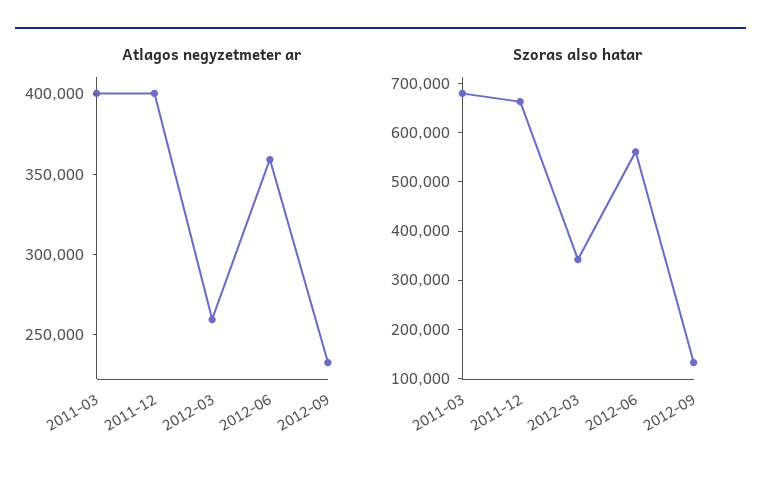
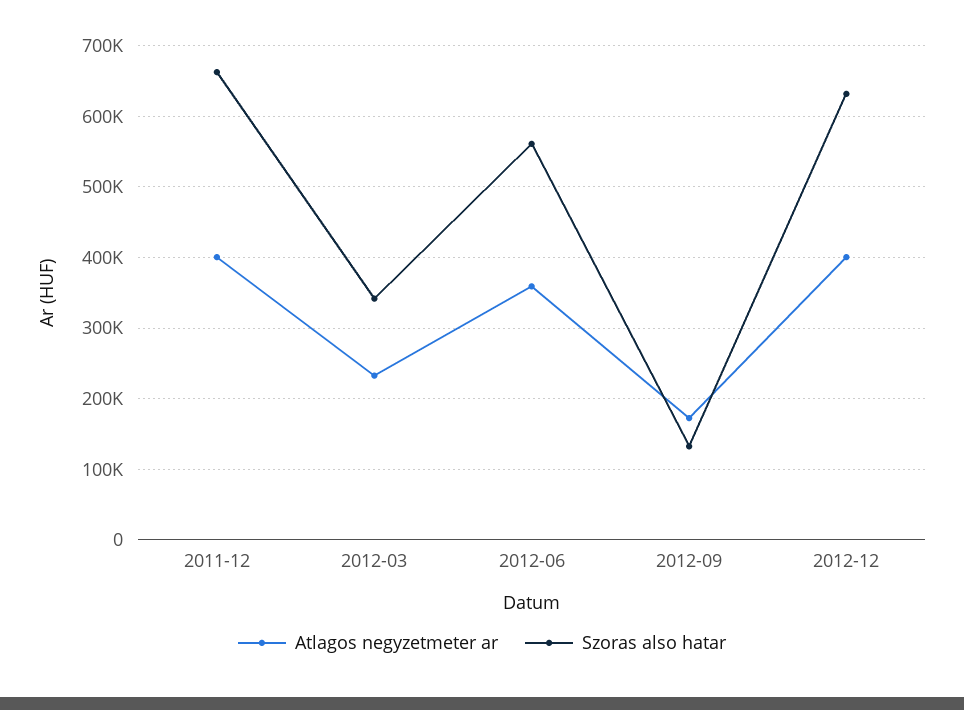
Atlagos negyzetmeter ar, 2011-03: 400000 -> none
Atlagos negyzetmeter ar, 2012-03: 260000 -> 230000
Atlagos negyzetmeter ar, 2012-09: 230000 -> 170000
Szoras also hatar, 2011-03: 680000 -> none
Atlagos negyzetmeter ar, 2012-12: none -> 400000
Szoras also hatar, 2012-12: none -> 630000

